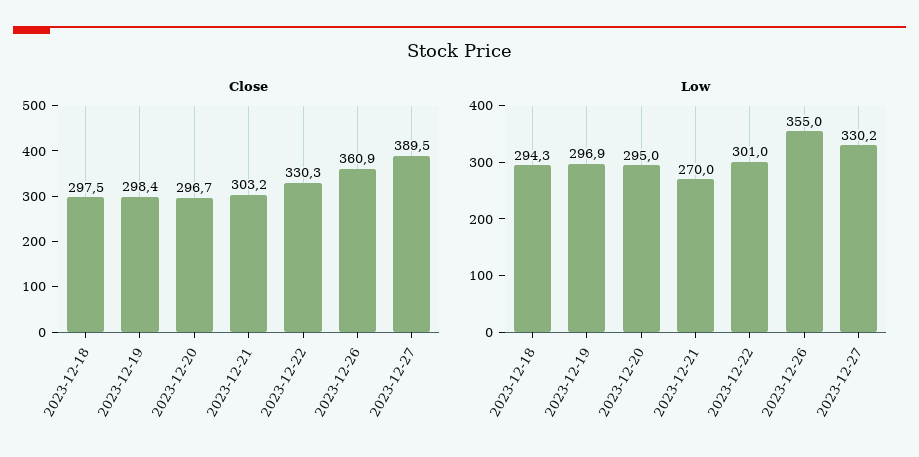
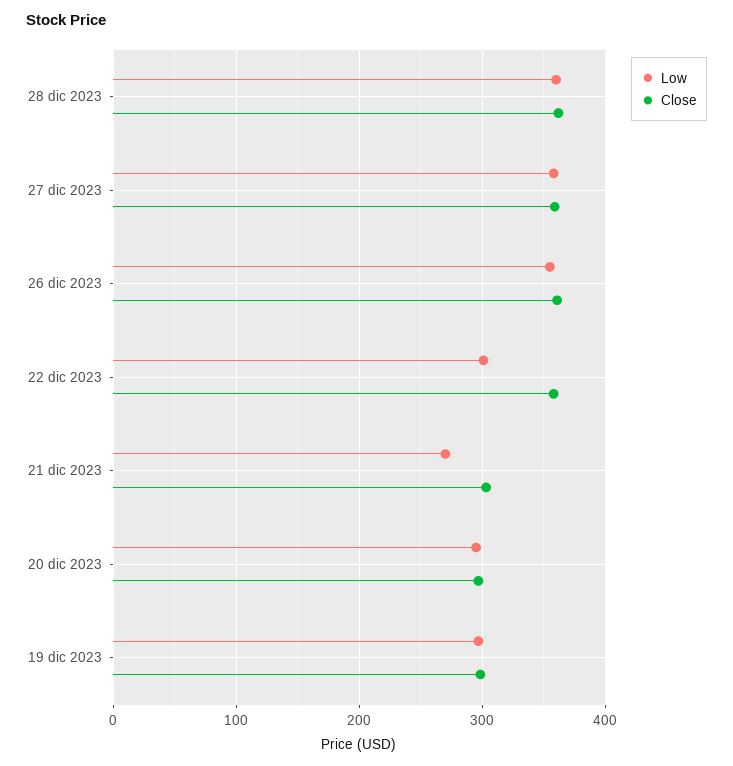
Close, 2023-12-18: 297.5 -> none
Close, 2023-12-22: 330.3 -> 360
Close, 2023-12-27: 389.5 -> 360
Low, 2023-12-18: 294.3 -> none
Low, 2023-12-27: 330.2 -> 360
Low, 28 dic 2023: none -> 360
Close, 28 dic 2023: none -> 360

